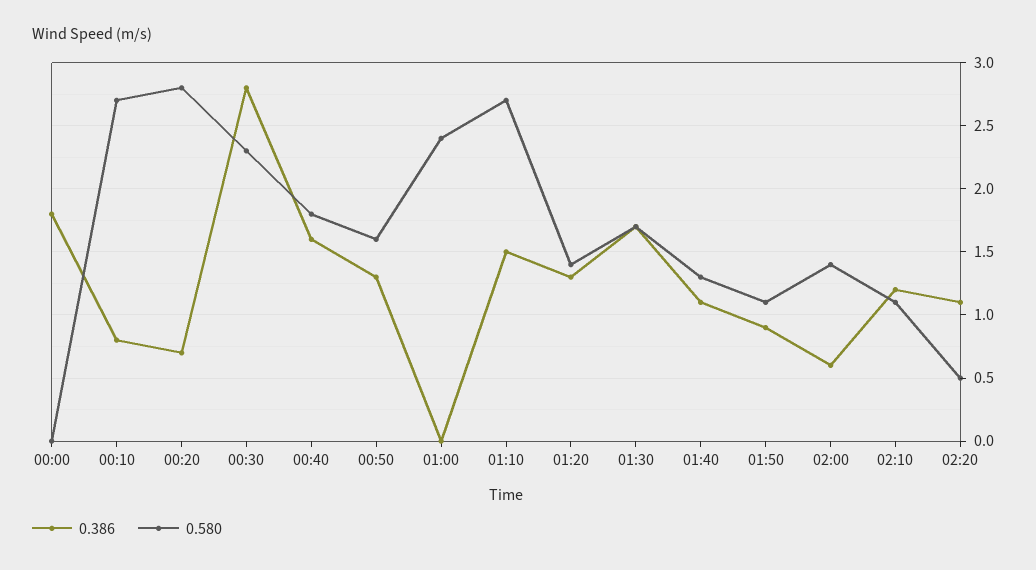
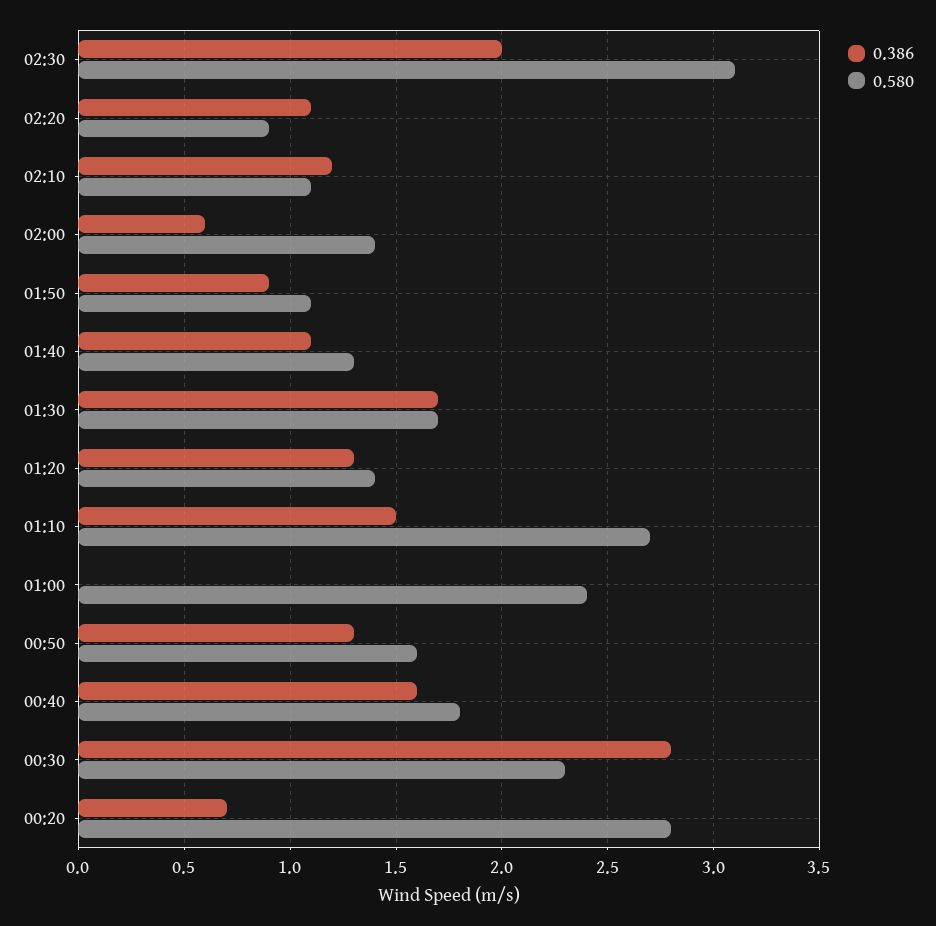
0.386, 00:00: 1.8 -> none
0.580, 00:00: 0 -> none
0.386, 00:10: 0.8 -> none
0.580, 00:10: 2.7 -> none
0.580, 02:20: 0.5 -> 0.9
0.386, 02:30: none -> 2
0.580, 02:30: none -> 3.1

